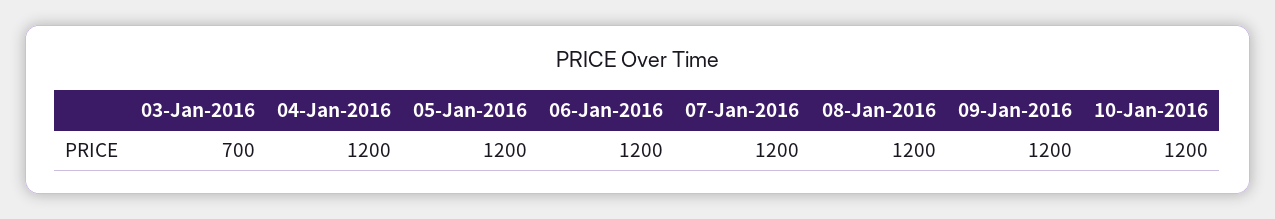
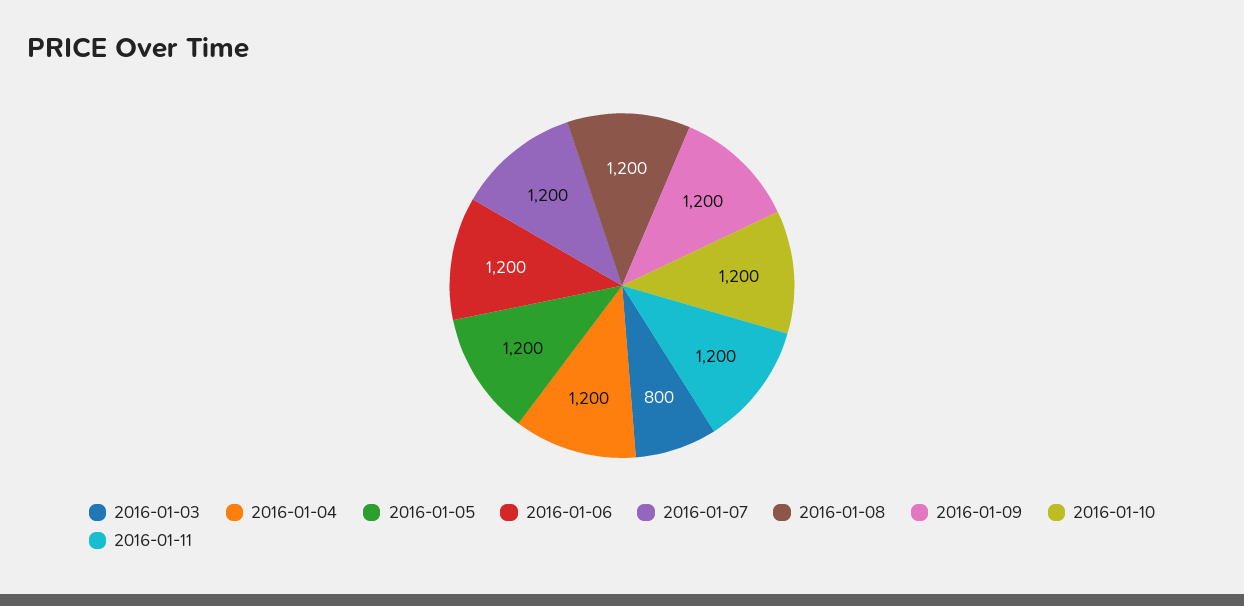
03-Jan-2016: 700 -> 800
2016-01-11: none -> 1200

